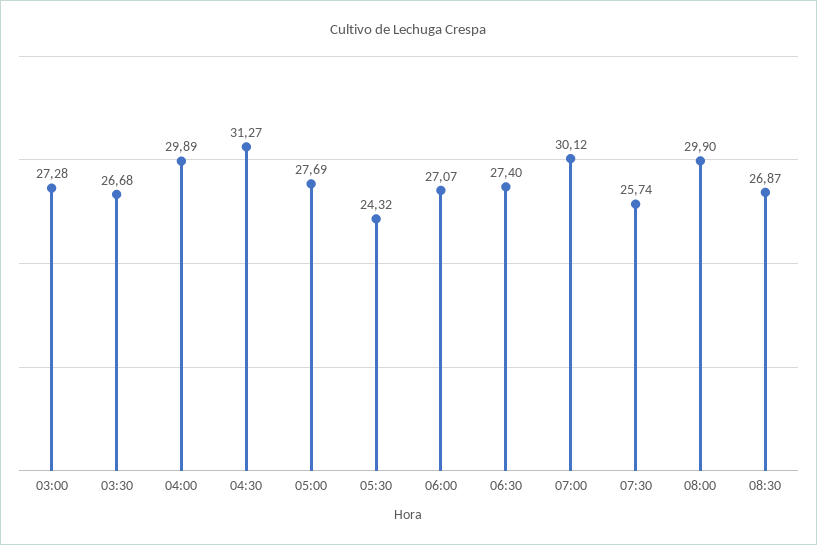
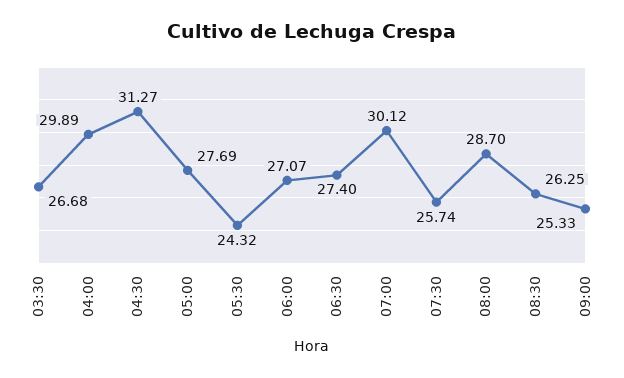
03:00: 27.28 -> none
08:00: 29.9 -> 28.7
08:30: 26.87 -> 26.25
09:00: none -> 25.33

